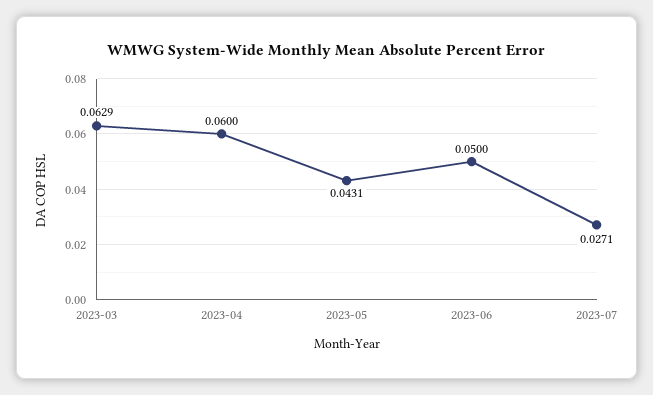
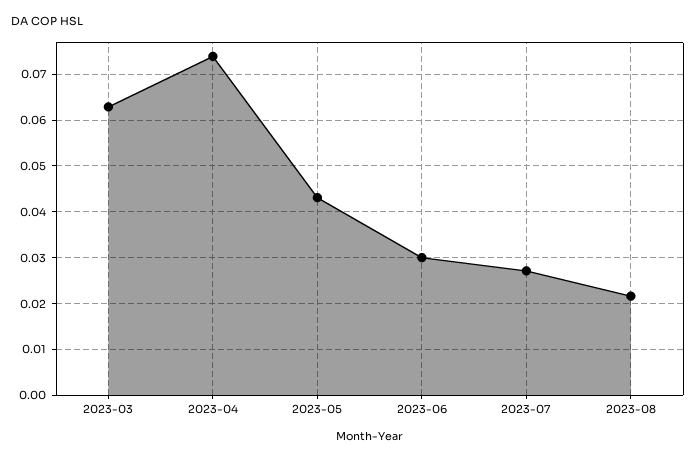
2023-04: 0.06 -> 0.074
2023-06: 0.05 -> 0.03
2023-08: none -> 0.022

